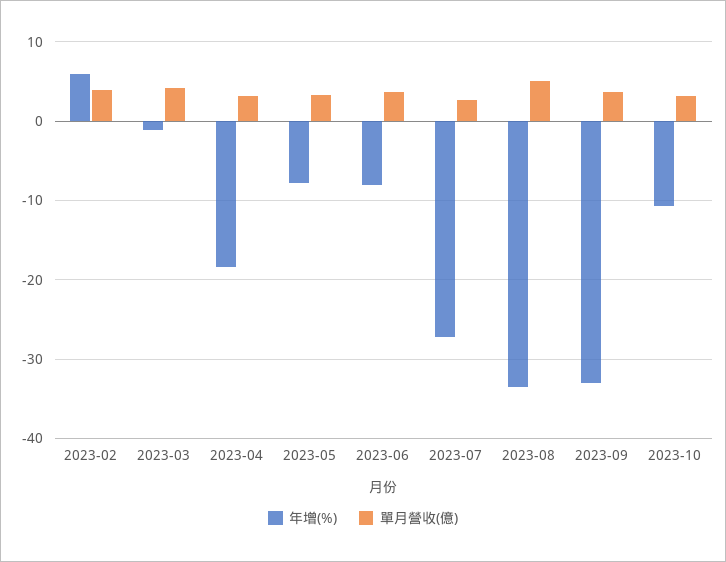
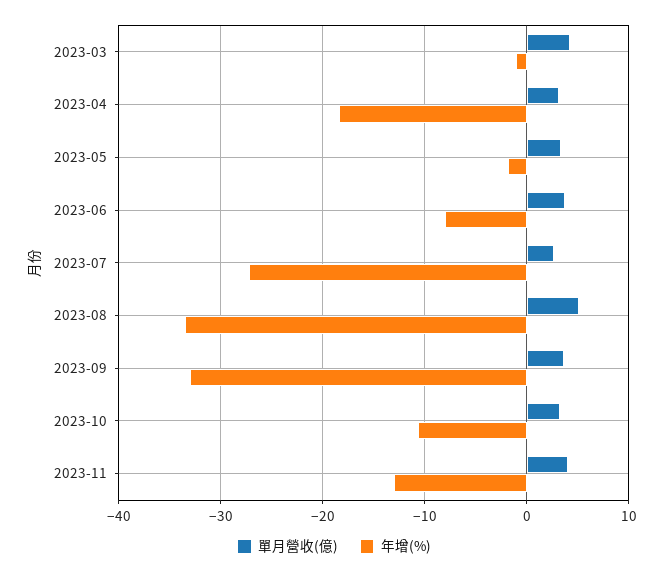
年增(%), 2023-02: 6 -> none
單月營收(億), 2023-02: 4 -> none
年增(%), 2023-05: -8 -> -2
單月營收(億), 2023-11: none -> 4
年增(%), 2023-11: none -> -13

